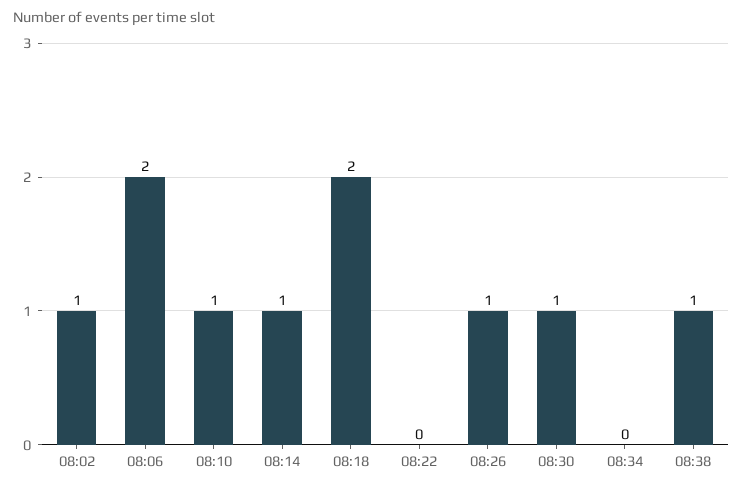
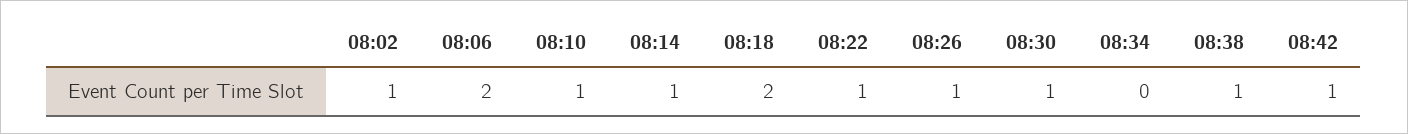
08:22: 0 -> 1
08:42: none -> 1

